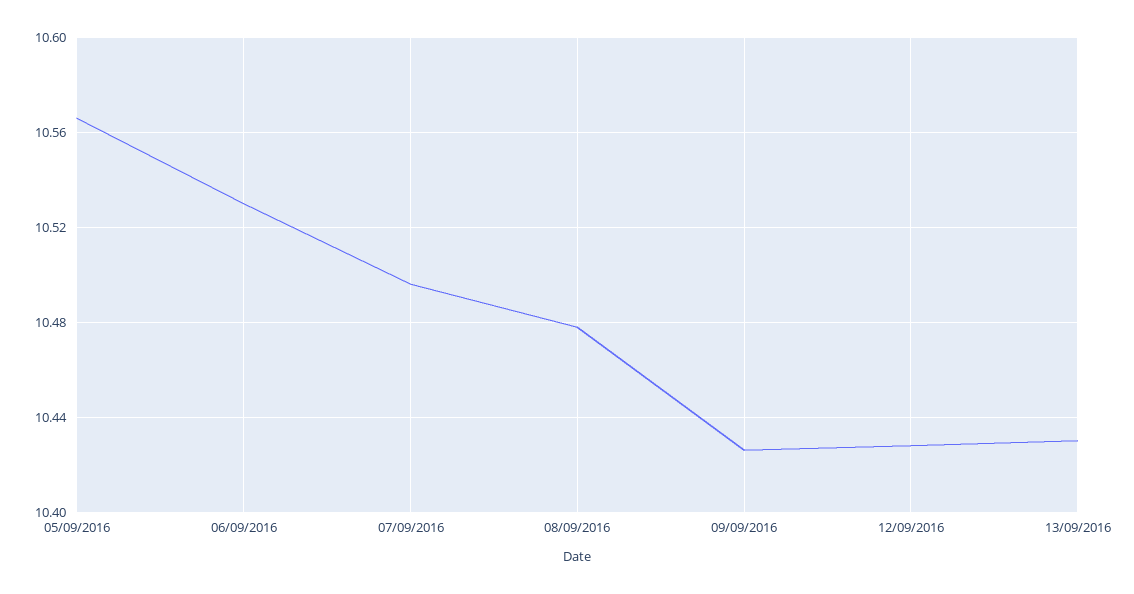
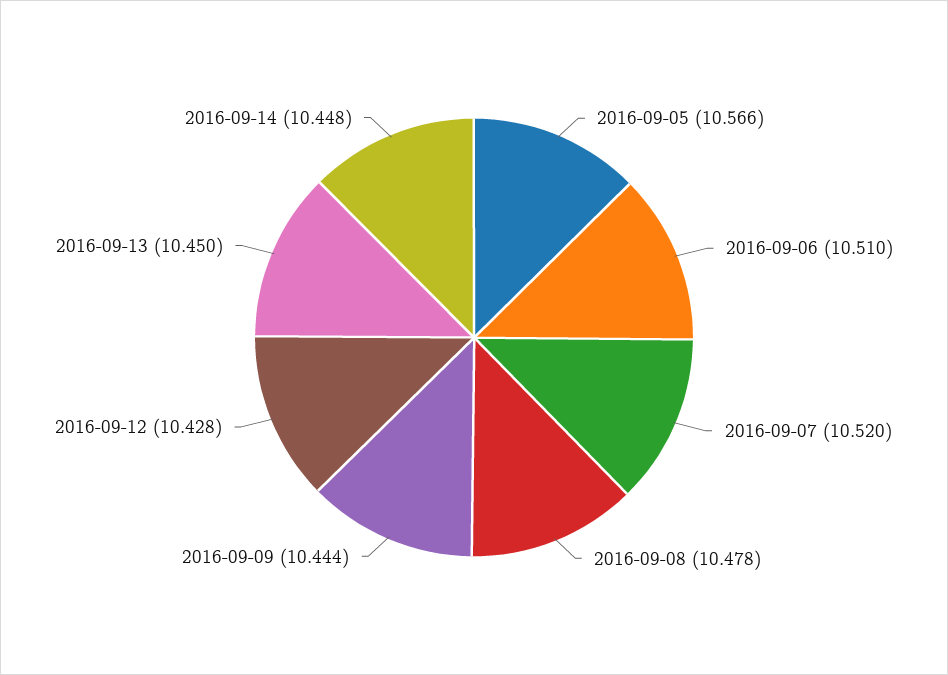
06/09/2016: 10.53 -> 10.51
07/09/2016: 10.495 -> 10.52
09/09/2016: 10.425 -> 10.444
13/09/2016: 10.43 -> 10.45
2016-09-14: none -> 10.448

